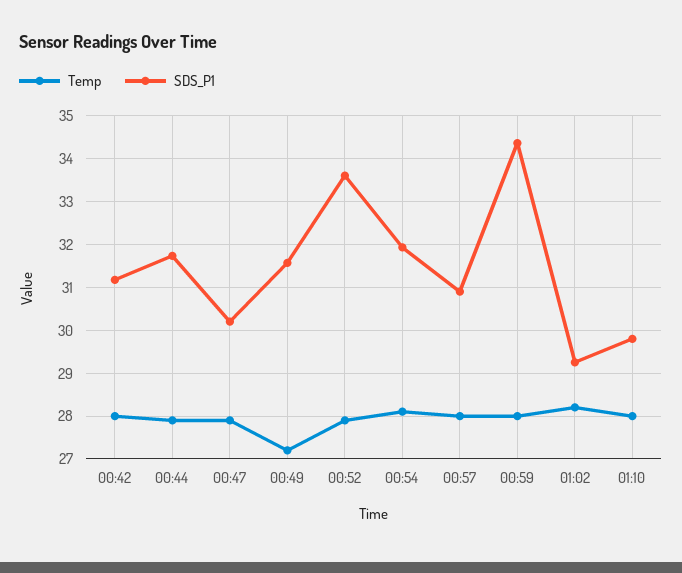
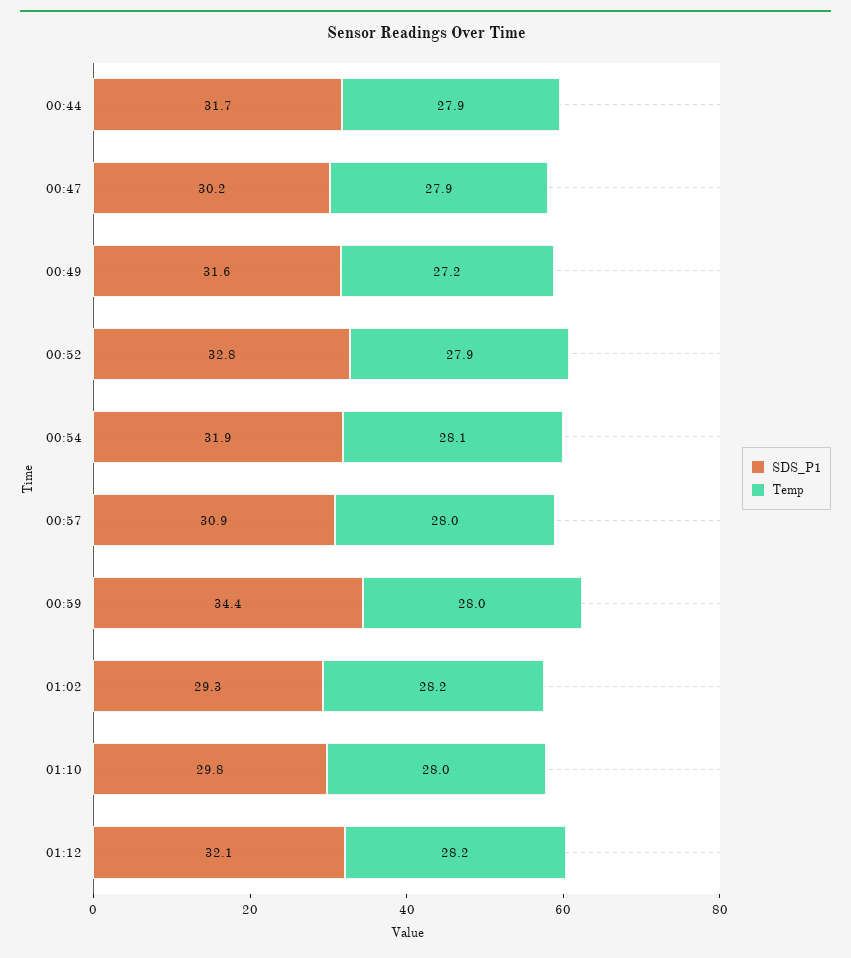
Temp, 00:42: 28 -> none
SDS_P1, 00:42: 31.2 -> none
SDS_P1, 00:52: 33.6 -> 32.8
SDS_P1, 01:12: none -> 32.1
Temp, 01:12: none -> 28.2

